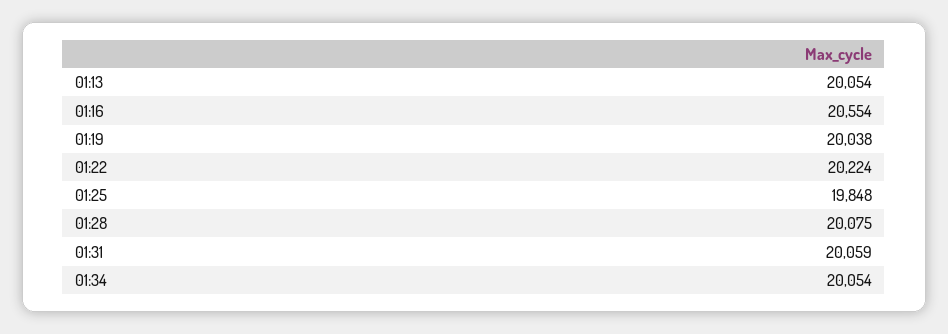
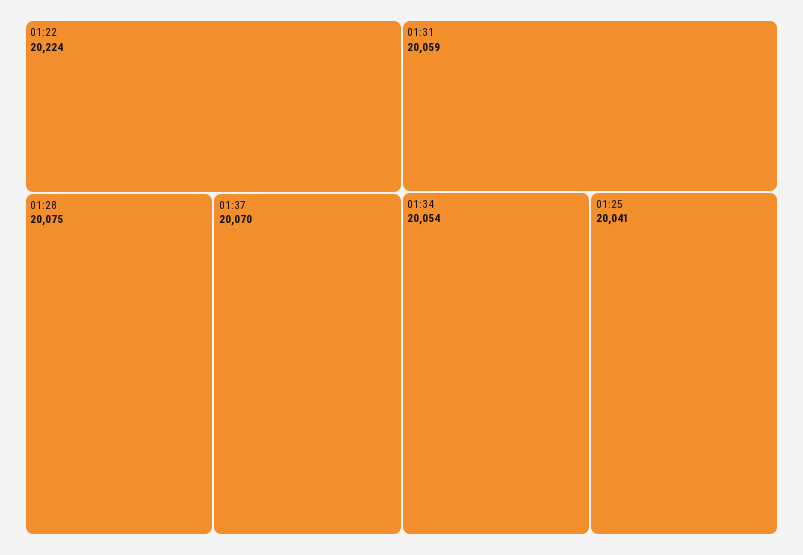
01:13: 20054 -> none
01:16: 20554 -> none
01:19: 20038 -> none
01:25: 19848 -> 20041
01:37: none -> 20070

